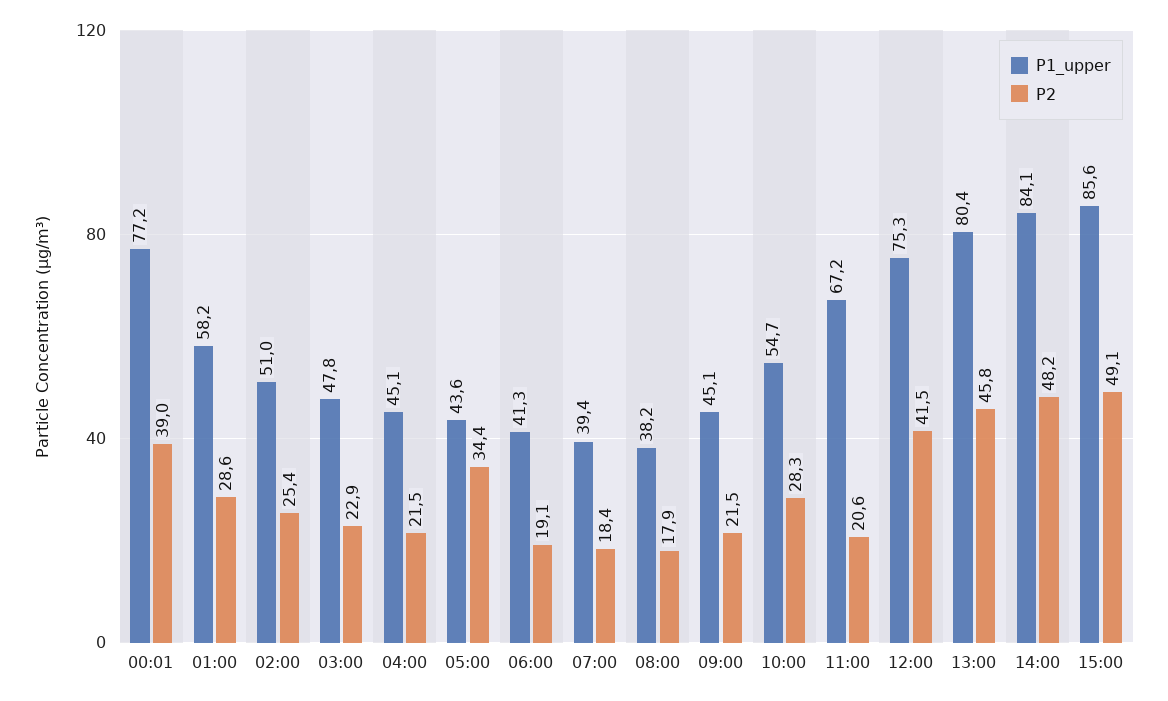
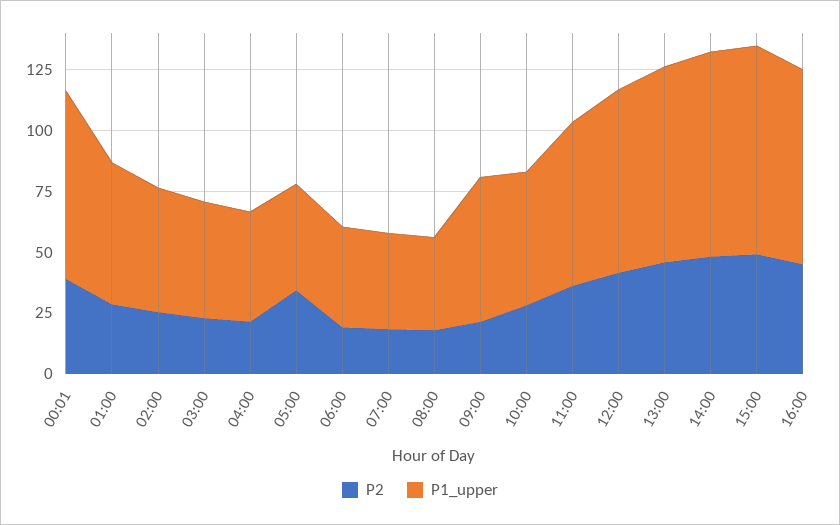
P1_upper, 09:00: 45.1 -> 60
P2, 11:00: 20.6 -> 35
P2, 16:00: none -> 45
P1_upper, 16:00: none -> 80

